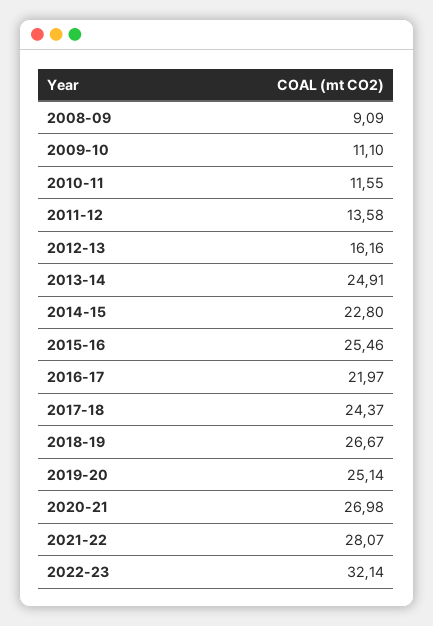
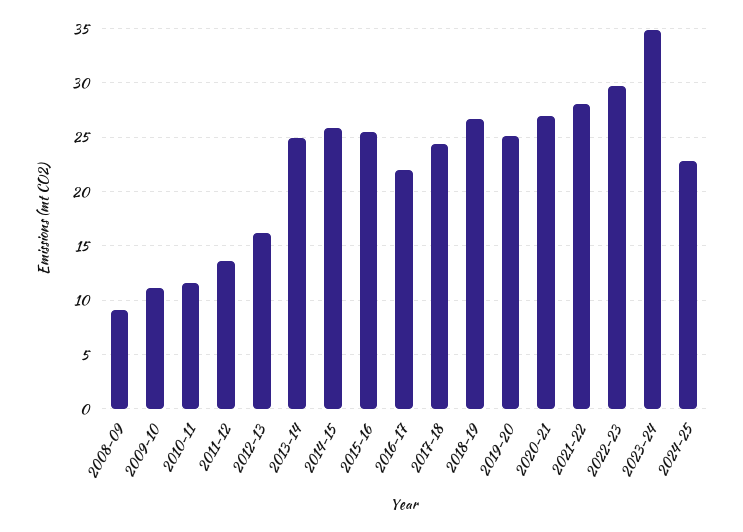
2014-15: 22.8 -> 26
2022-23: 32.14 -> 30
2023-24: none -> 35
2024-25: none -> 23

